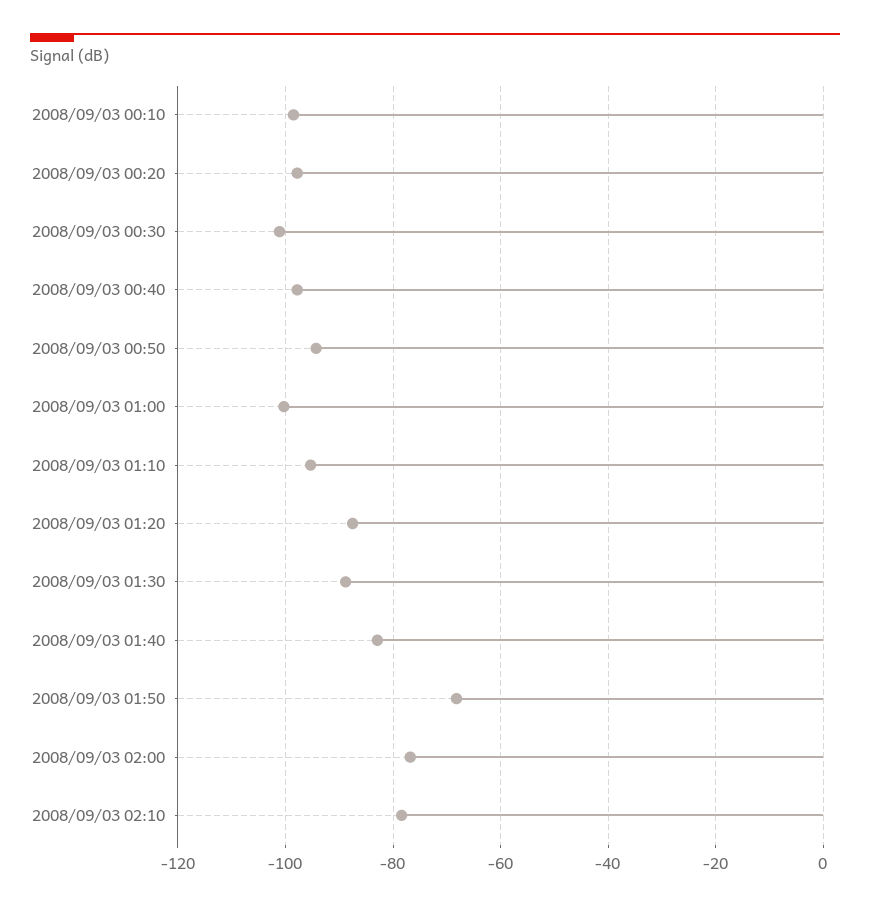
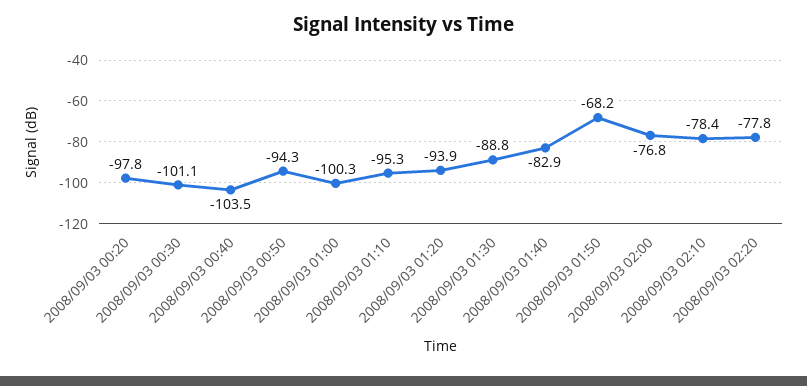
2008/09/03 00:10: -98 -> none
2008/09/03 00:40: -98 -> -103.5
2008/09/03 01:20: -88 -> -93.9
2008/09/03 02:20: none -> -77.8

